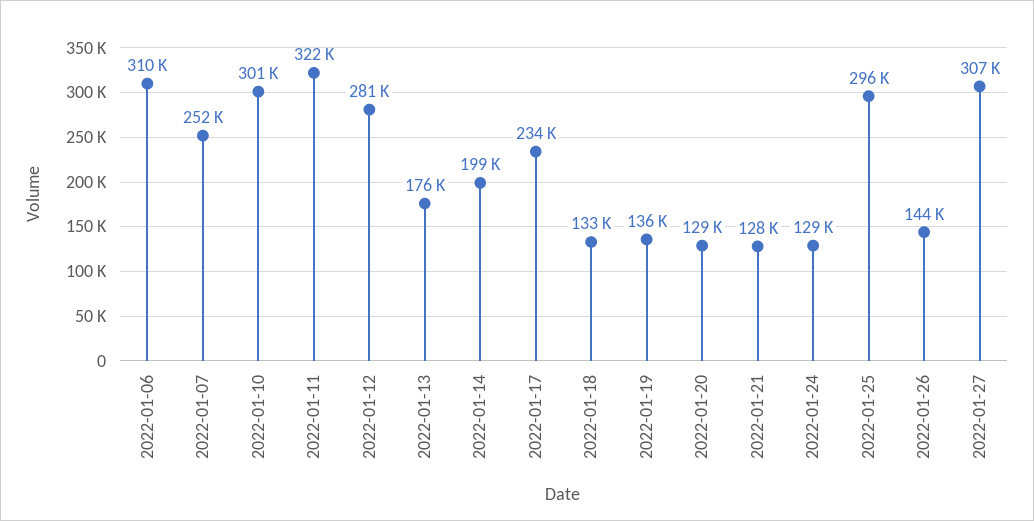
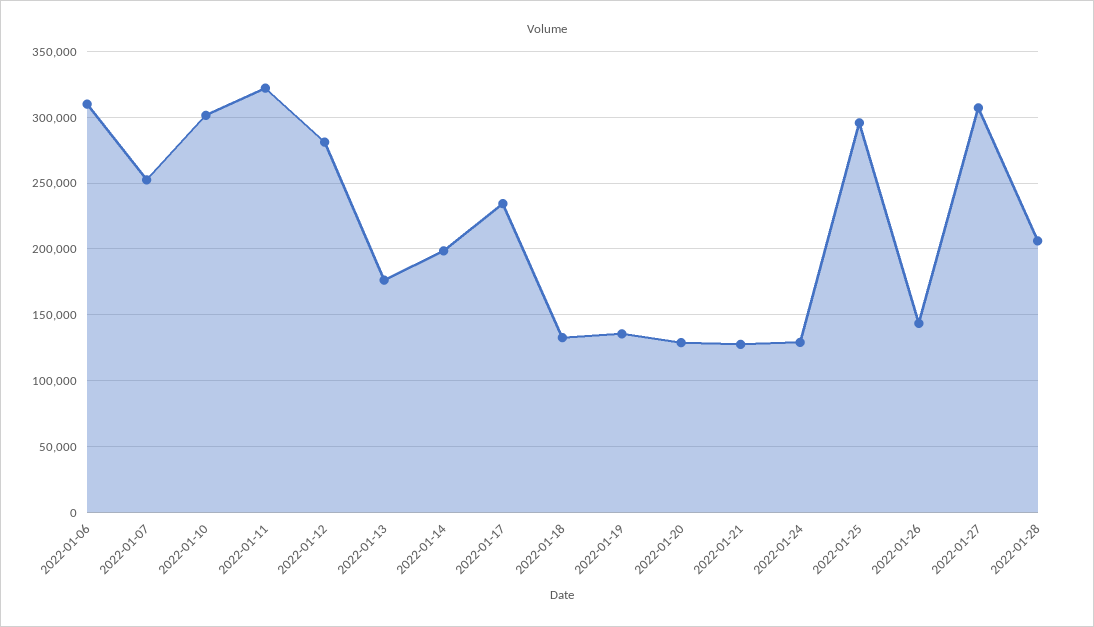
2022-01-28: none -> 205000

